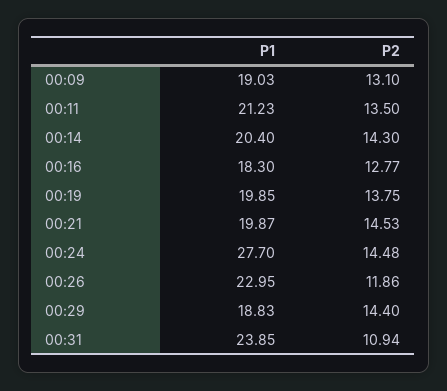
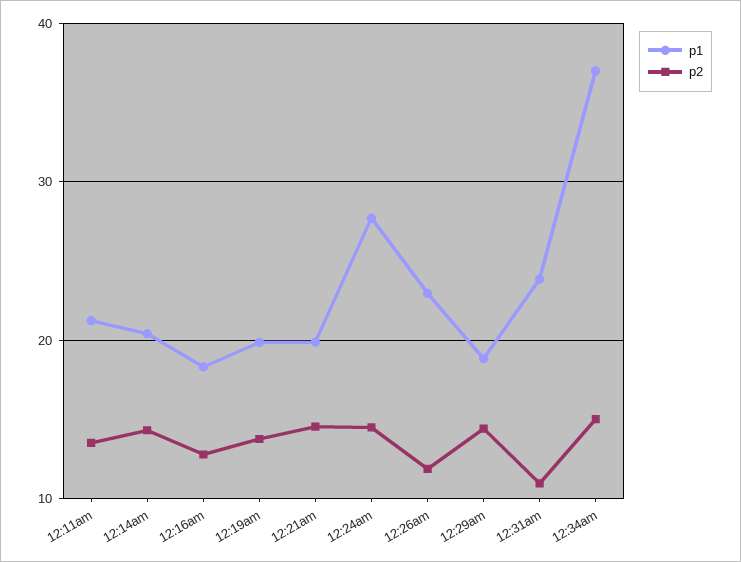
P1, 00:09: 19.03 -> none
P2, 00:09: 13.1 -> none
P1, 12:34am: none -> 37
P2, 12:34am: none -> 15

